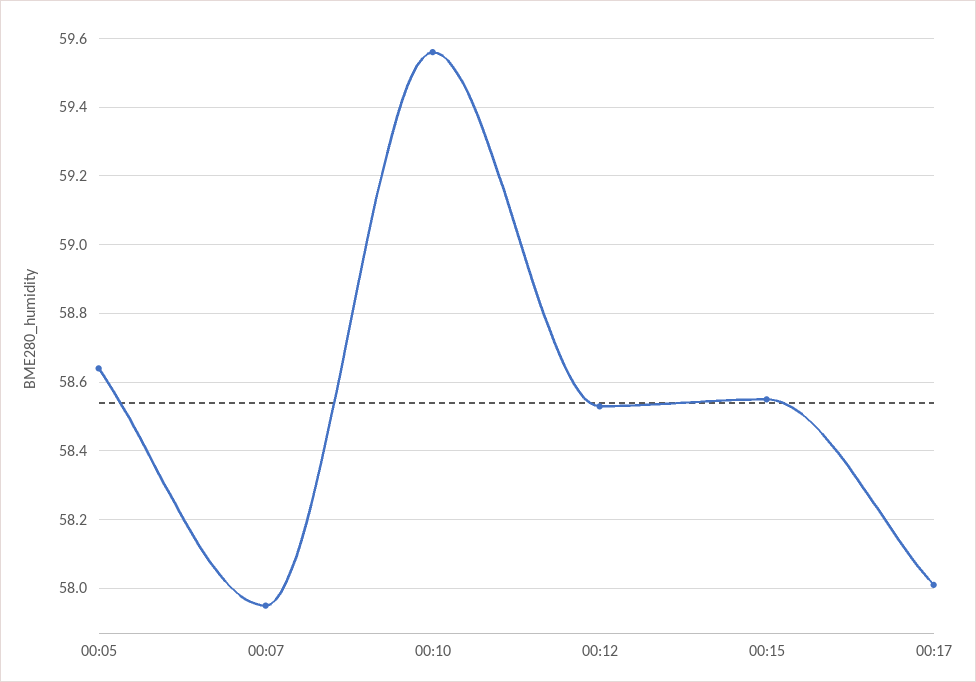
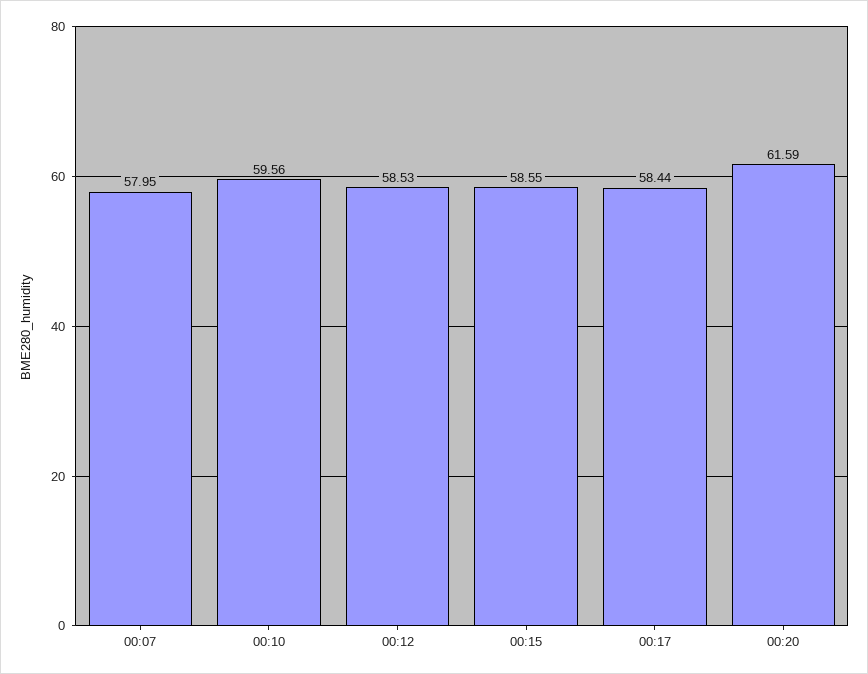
00:05: 58.65 -> none
00:17: 58 -> 58.44
00:20: none -> 61.59

